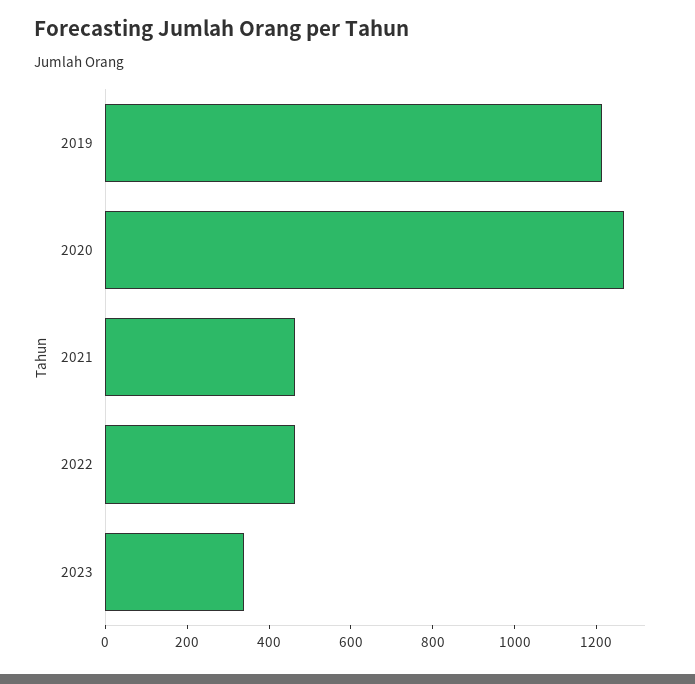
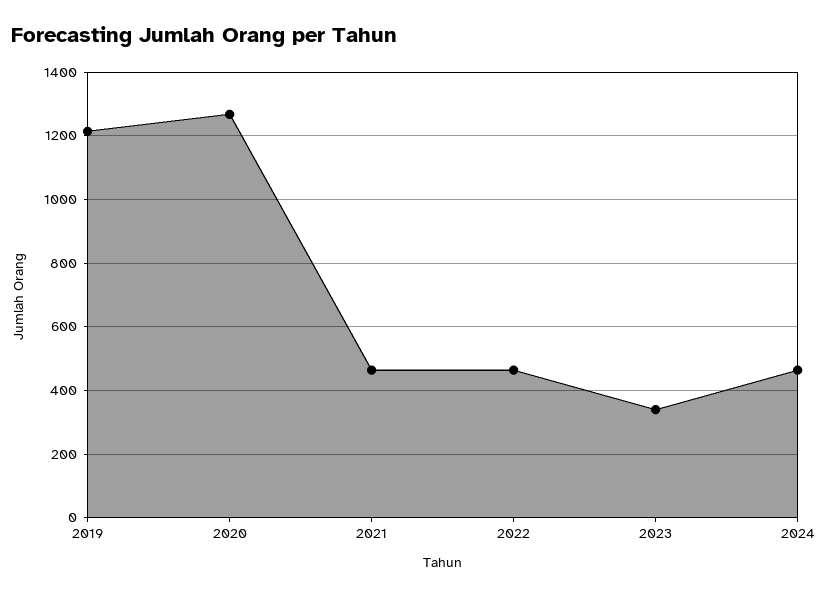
2024: none -> 460

